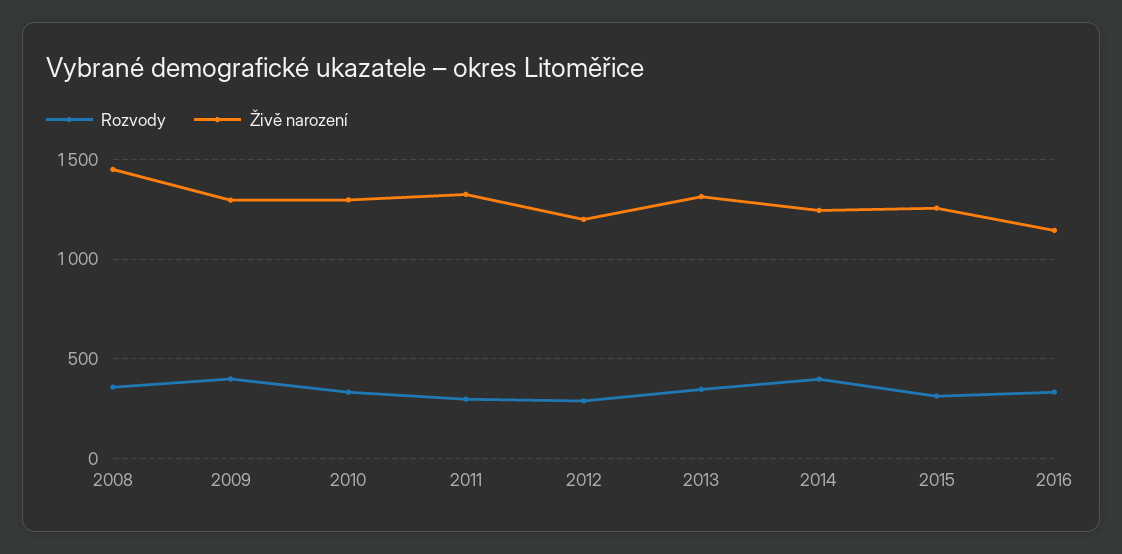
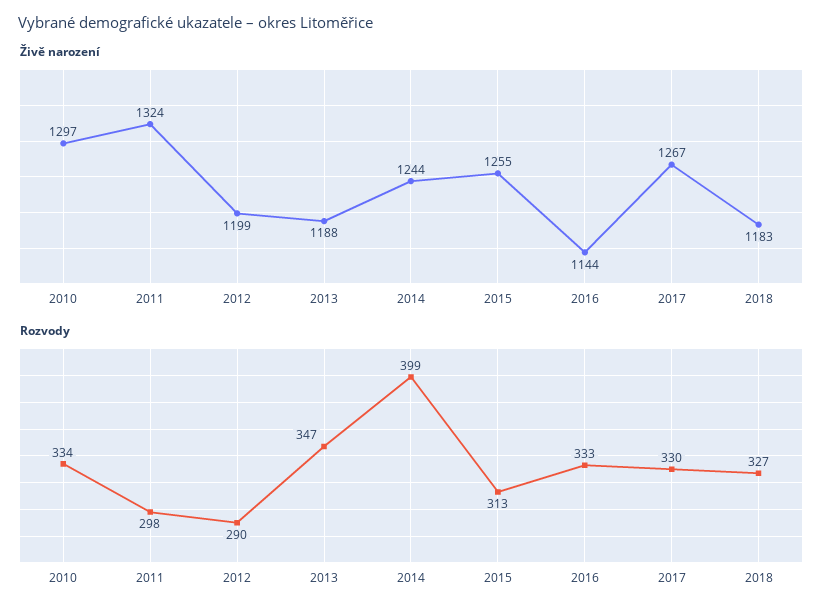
Rozvody, 2008: 350 -> none
Živě narození, 2008: 1450 -> none
Rozvody, 2009: 400 -> none
Živě narození, 2009: 1300 -> none
Živě narození, 2013: 1300 -> 1188
Živě narození, 2017: none -> 1267
Živě narození, 2018: none -> 1183
Rozvody, 2017: none -> 330
Rozvody, 2018: none -> 327

